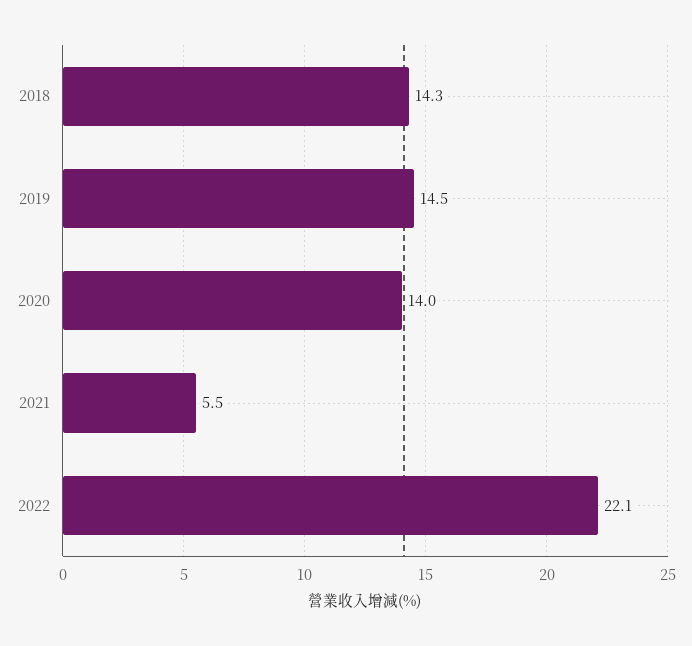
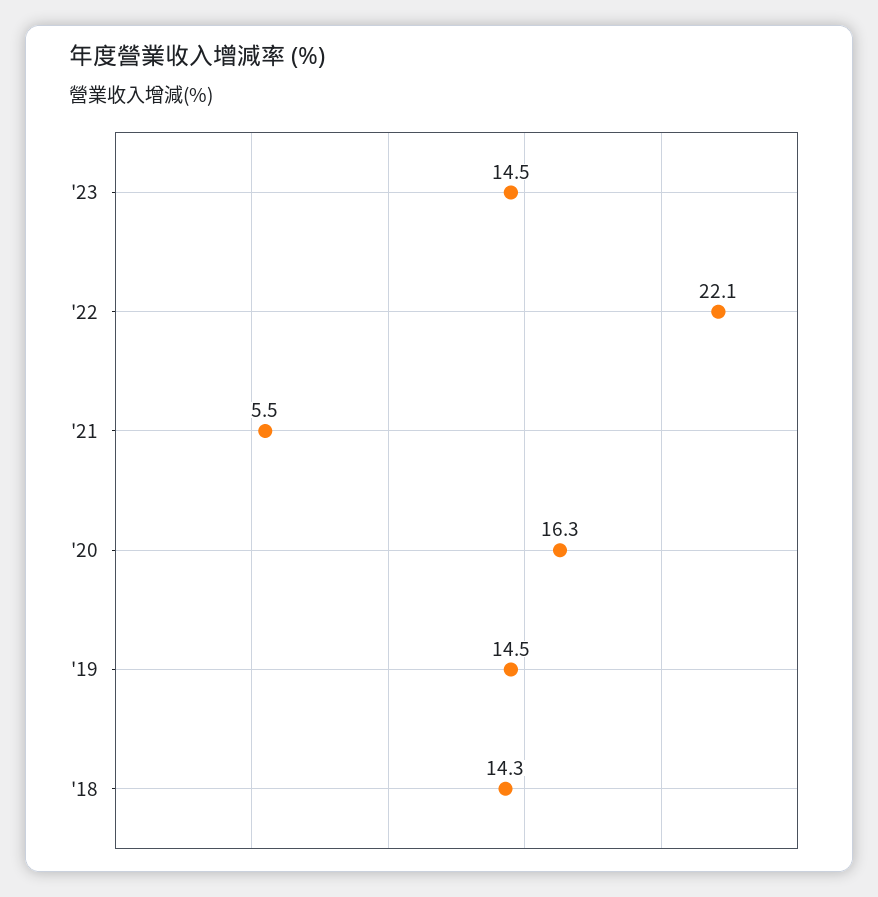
2020: 14 -> 16.3
'23: none -> 14.5

